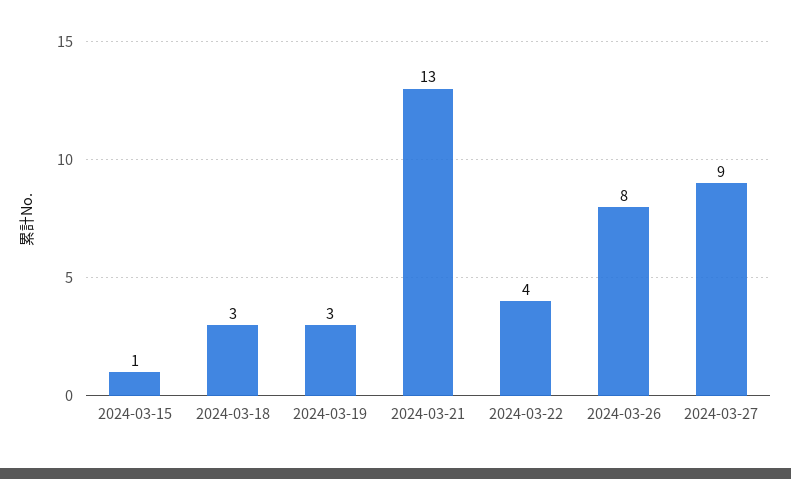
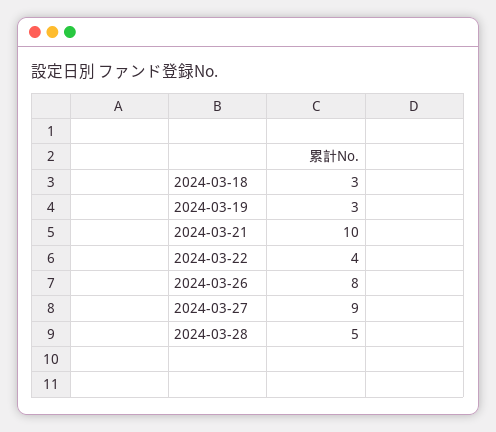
2024-03-15: 1 -> none
2024-03-21: 13 -> 10
2024-03-28: none -> 5

